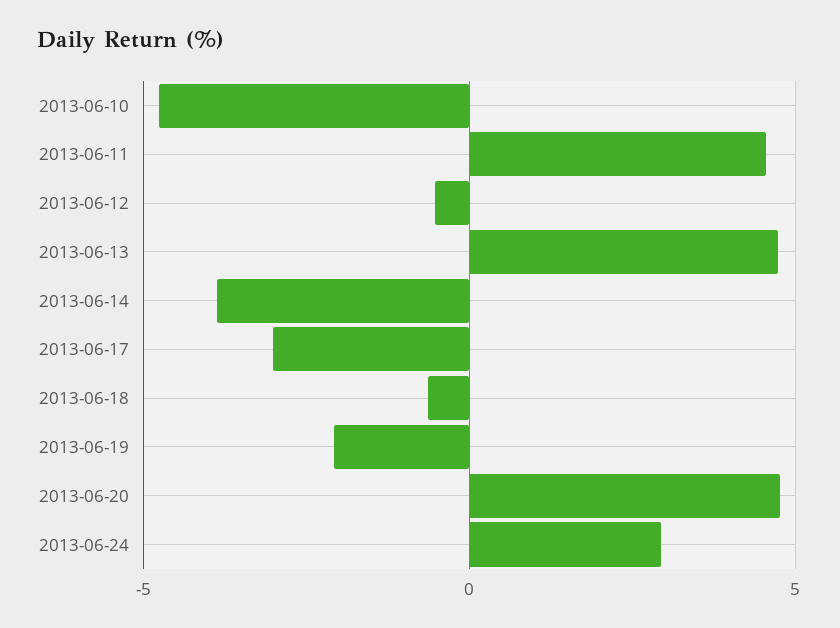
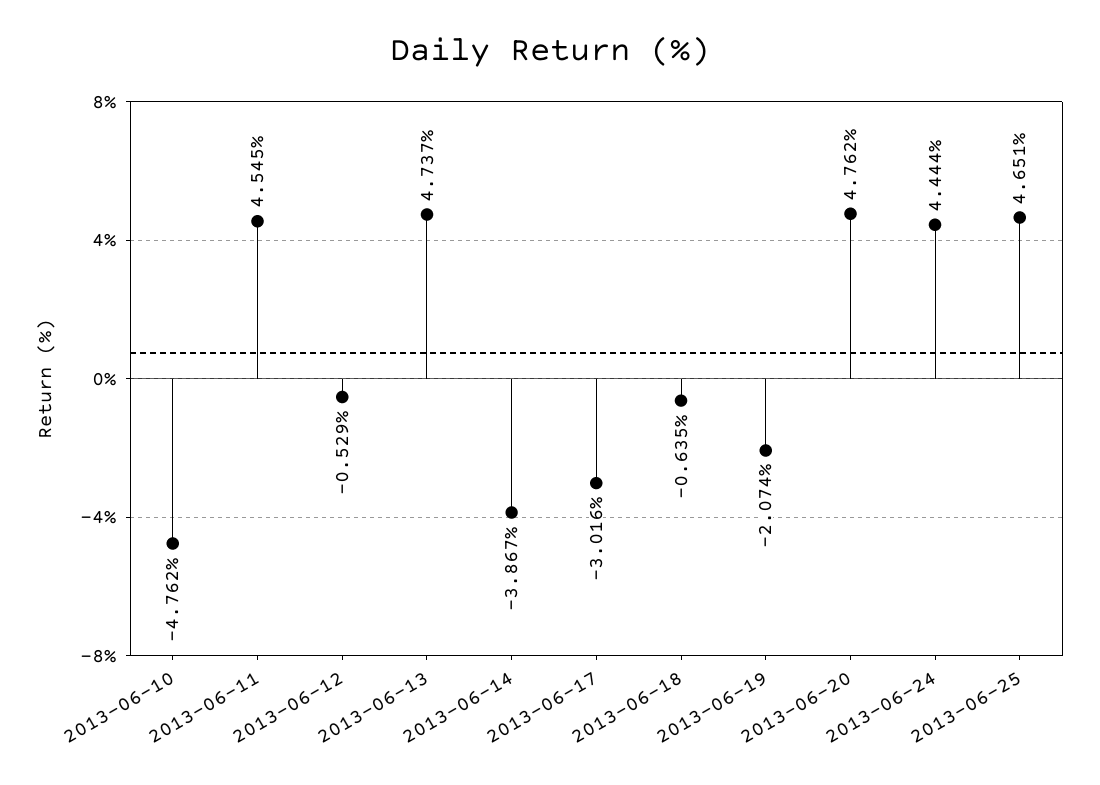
2013-06-24: 3 -> 4.444
2013-06-25: none -> 4.651

